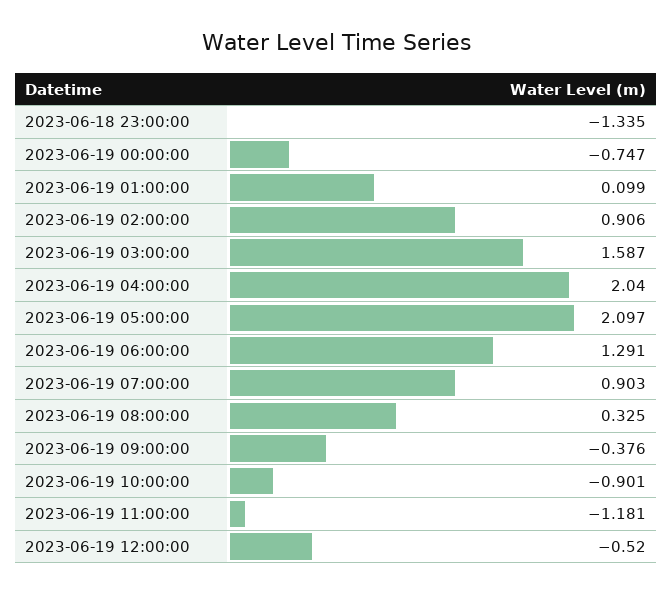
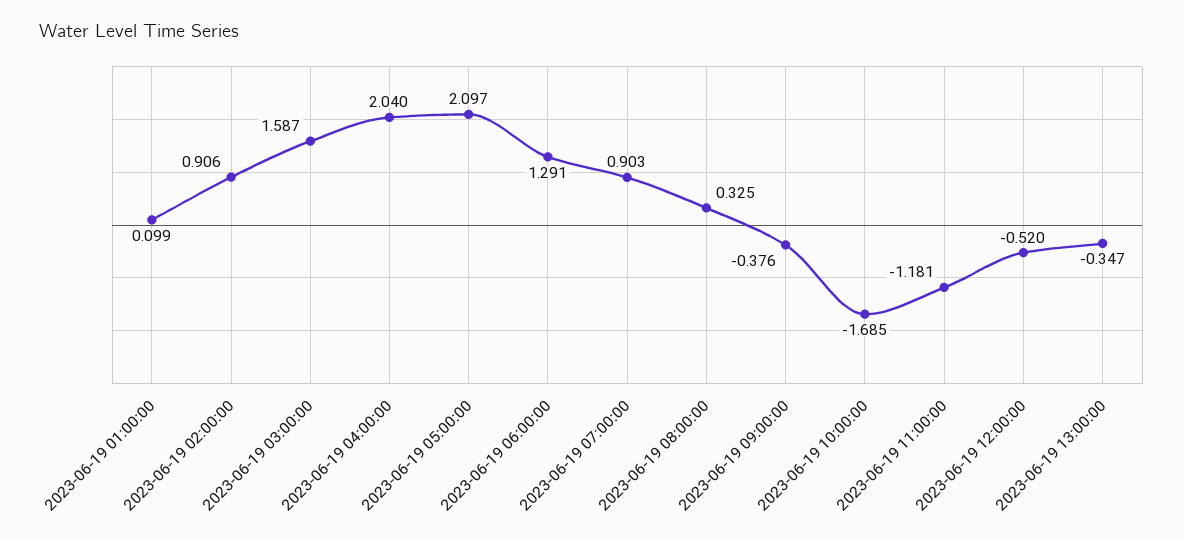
2023-06-18 23:00:00: -1.335 -> none
2023-06-19 00:00:00: -0.747 -> none
2023-06-19 10:00:00: -0.901 -> -1.685
2023-06-19 13:00:00: none -> -0.347

